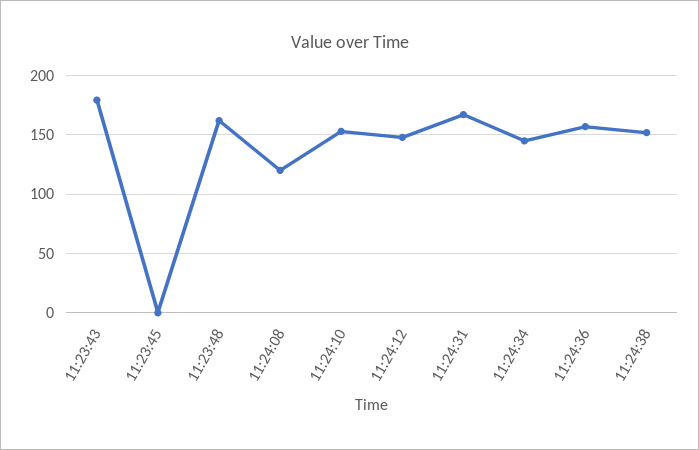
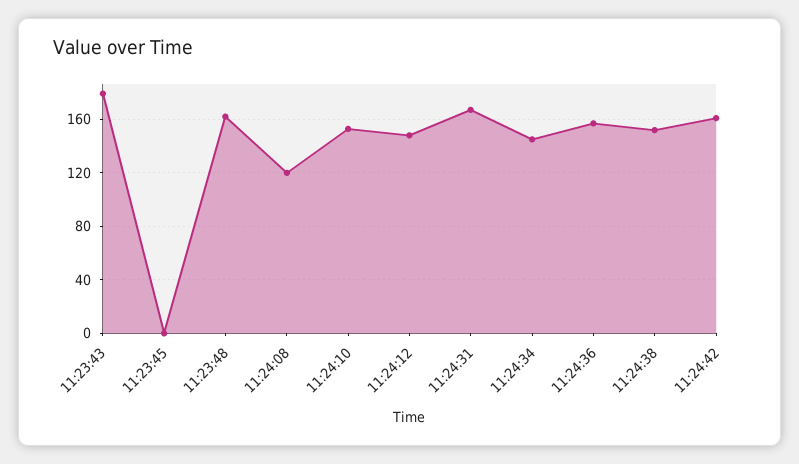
11:24:42: none -> 160

